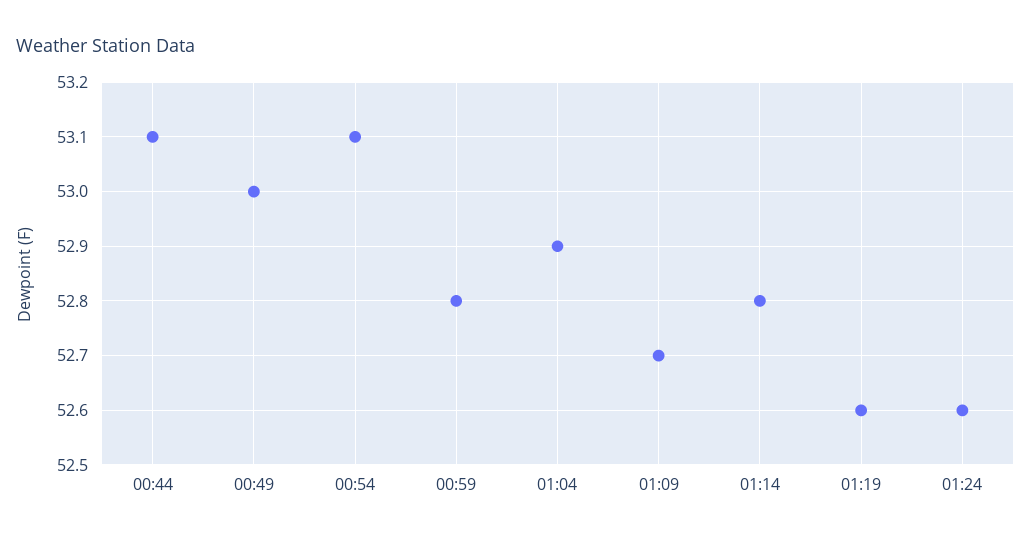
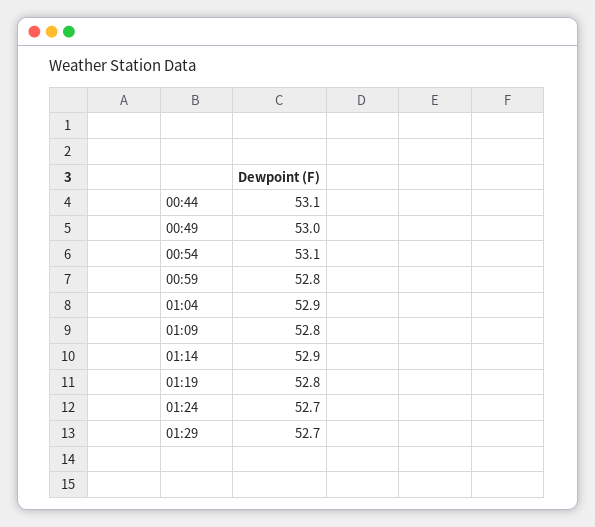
01:09: 52.7 -> 52.8
01:14: 52.8 -> 52.9
01:19: 52.6 -> 52.8
01:24: 52.6 -> 52.7
01:29: none -> 52.7

